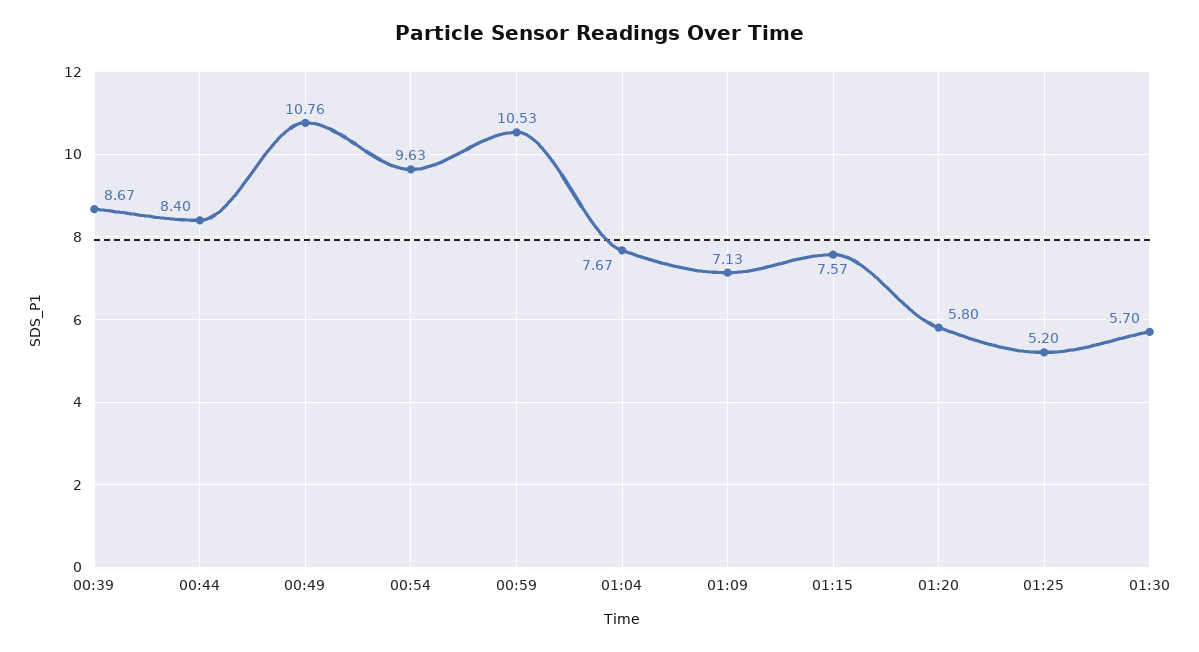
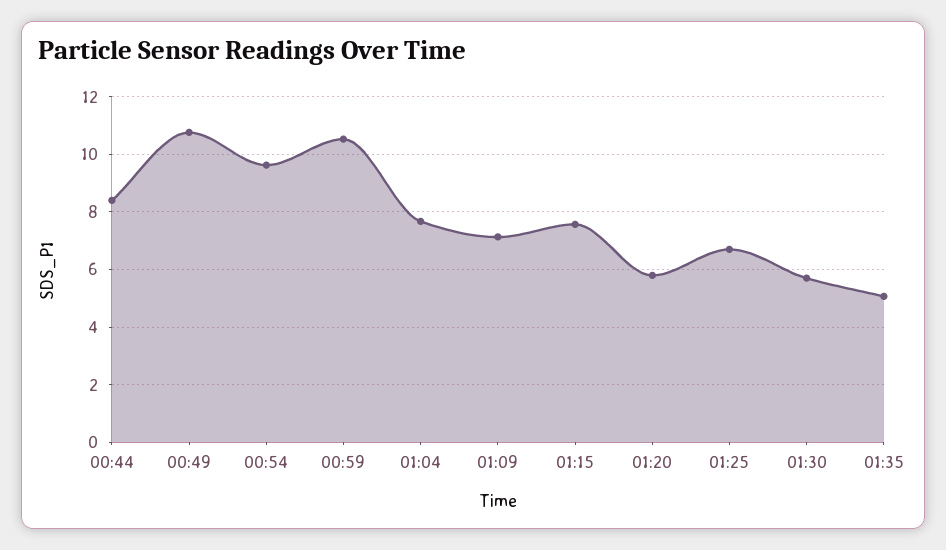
00:39: 8.67 -> none
01:25: 5.2 -> 6.75
01:35: none -> 5

